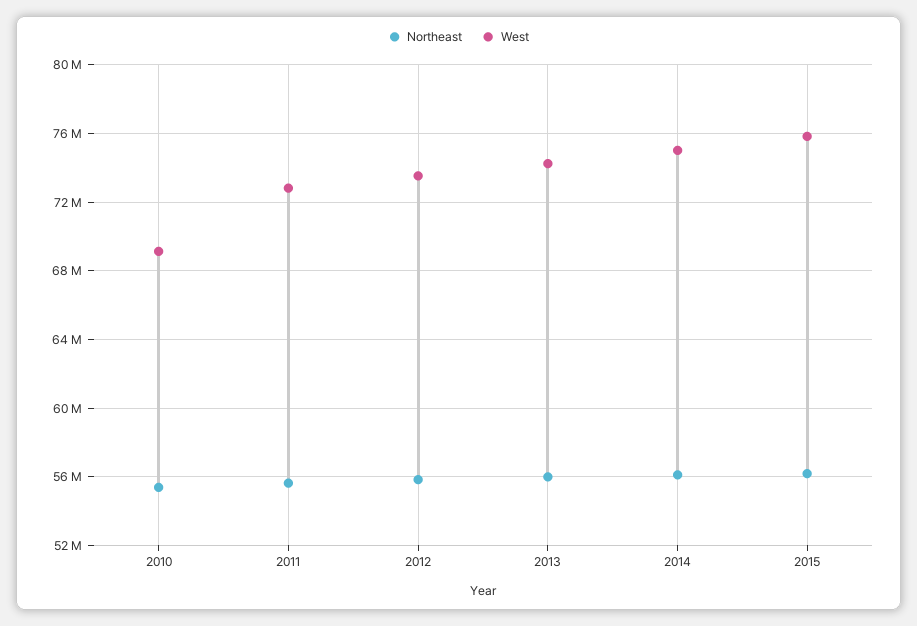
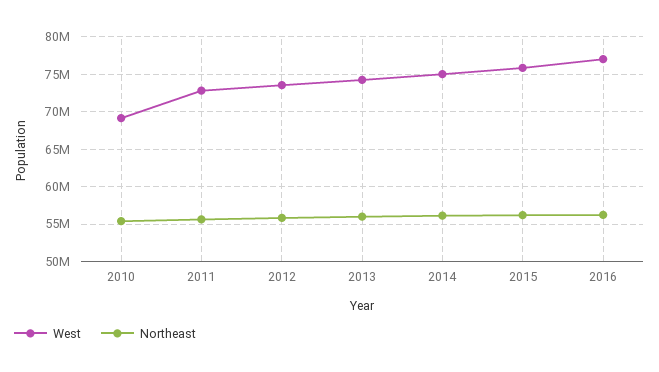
West, 2016: none -> 77000000
Northeast, 2016: none -> 56000000

